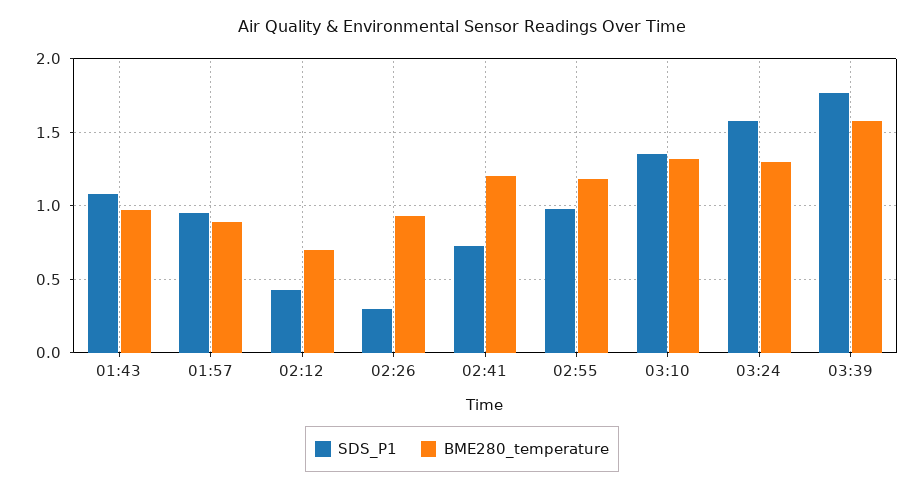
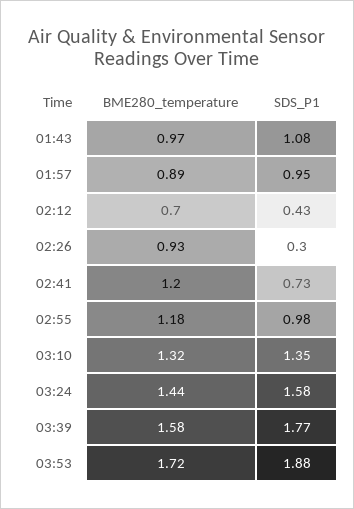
BME280_temperature, 03:24: 1.3 -> 1.44
BME280_temperature, 03:53: none -> 1.72
SDS_P1, 03:53: none -> 1.88

